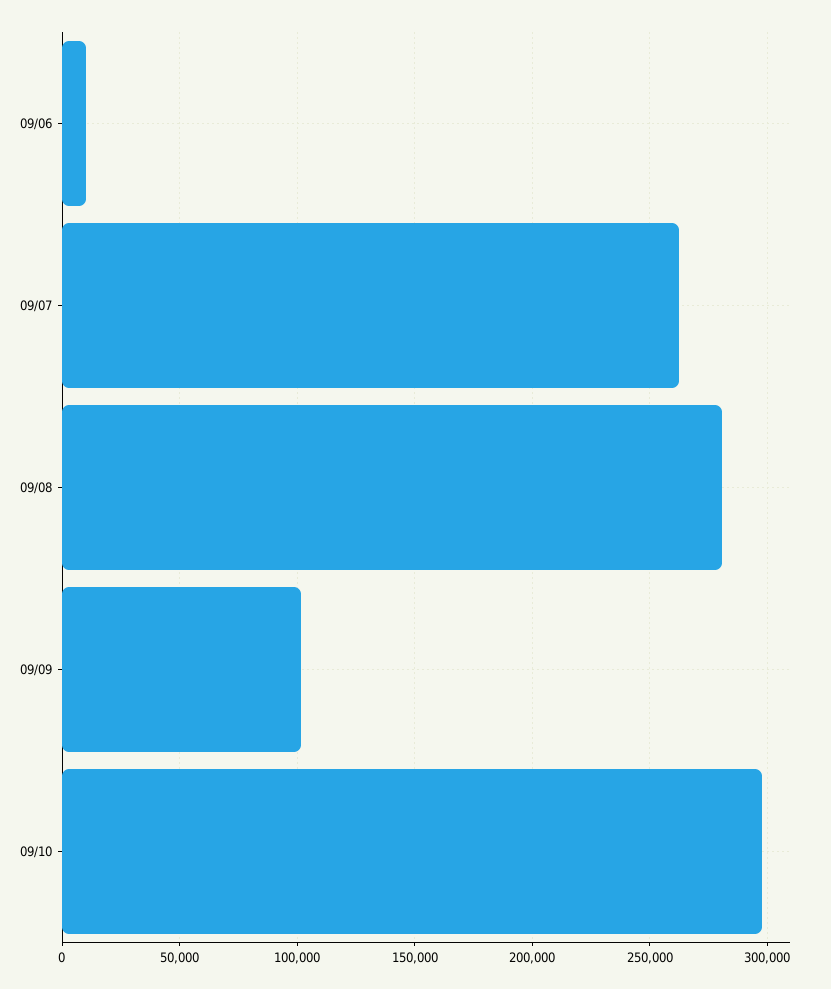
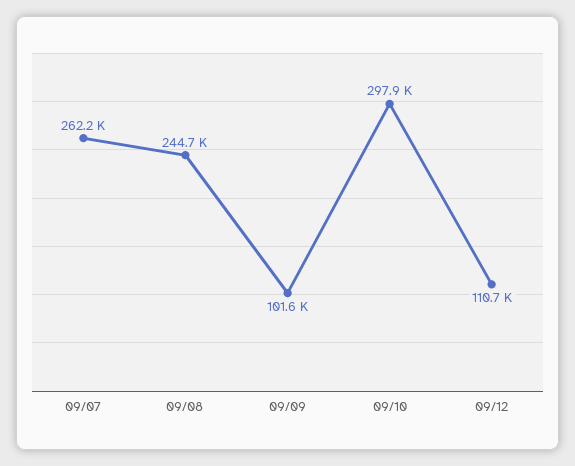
09/06: 10000 -> none
09/08: 280000 -> 244700
09/12: none -> 110700

